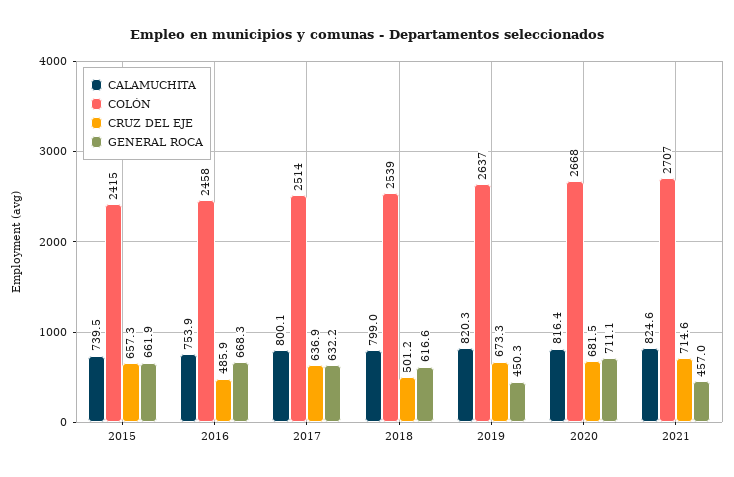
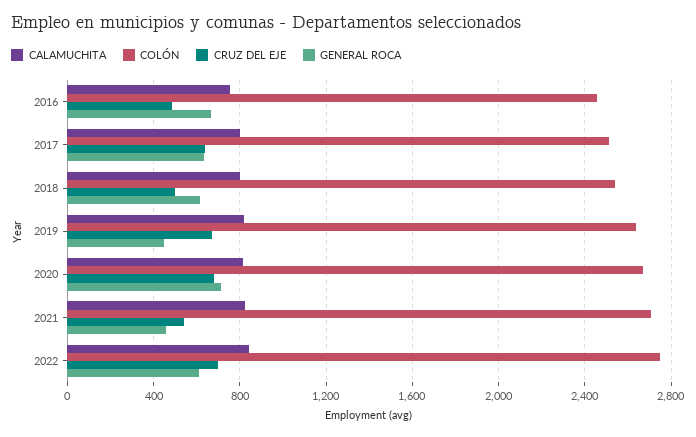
CALAMUCHITA, 2015: 739.5 -> none
COLÓN, 2015: 2415 -> none
CRUZ DEL EJE, 2015: 657.3 -> none
GENERAL ROCA, 2015: 661.9 -> none
CRUZ DEL EJE, 2021: 714.6 -> 550
CALAMUCHITA, 2022: none -> 850
COLÓN, 2022: none -> 2750
CRUZ DEL EJE, 2022: none -> 700
GENERAL ROCA, 2022: none -> 600

